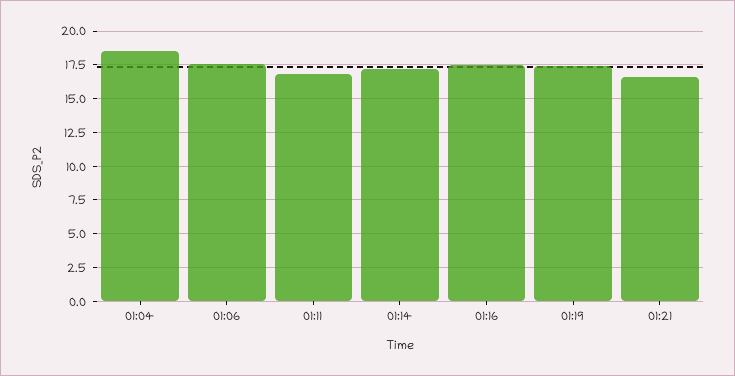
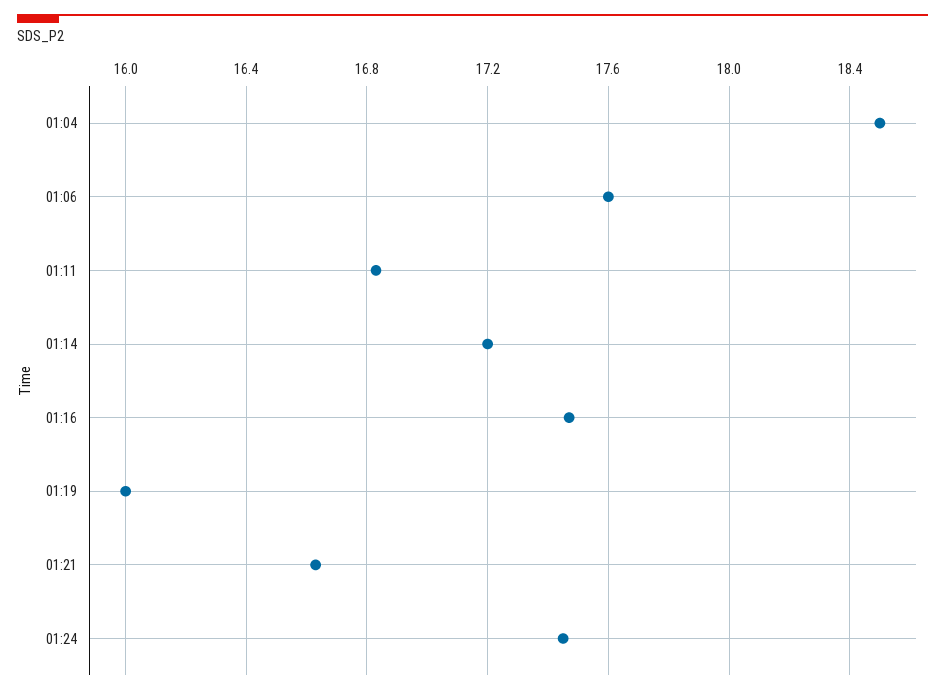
01:19: 17.5 -> 16
01:24: none -> 17.45

